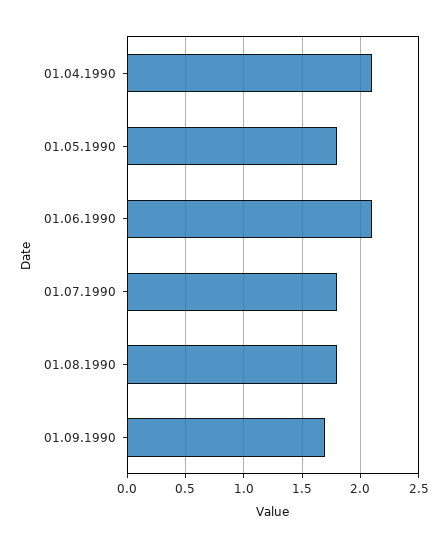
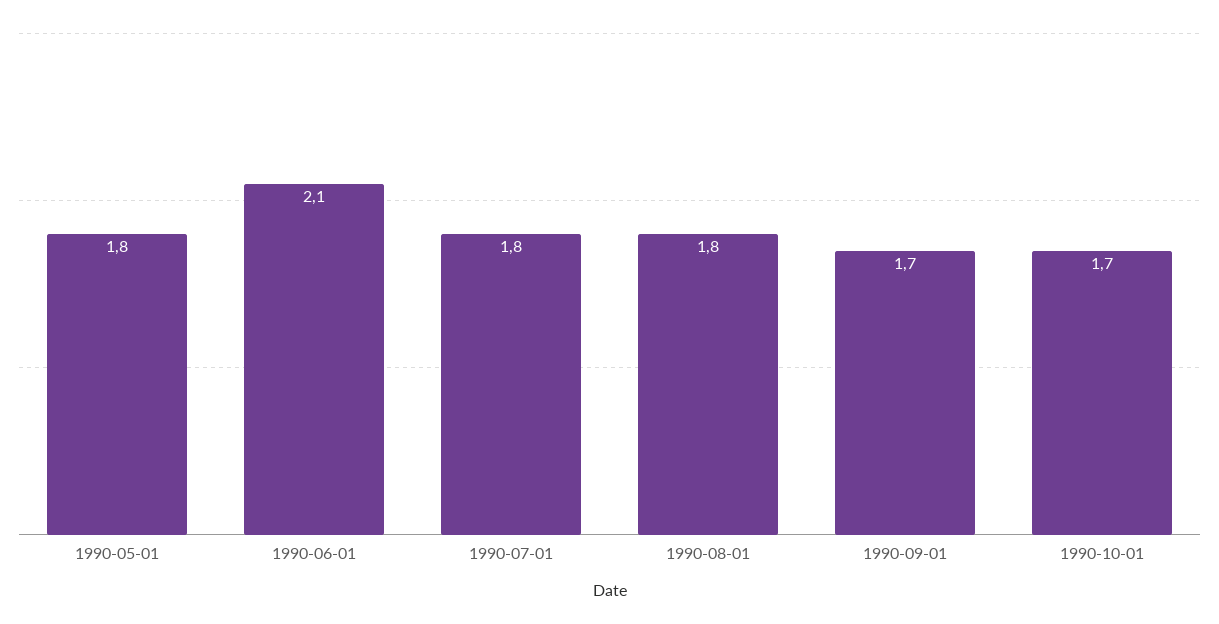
01.04.1990: 2.1 -> none
1990-10-01: none -> 1.7

